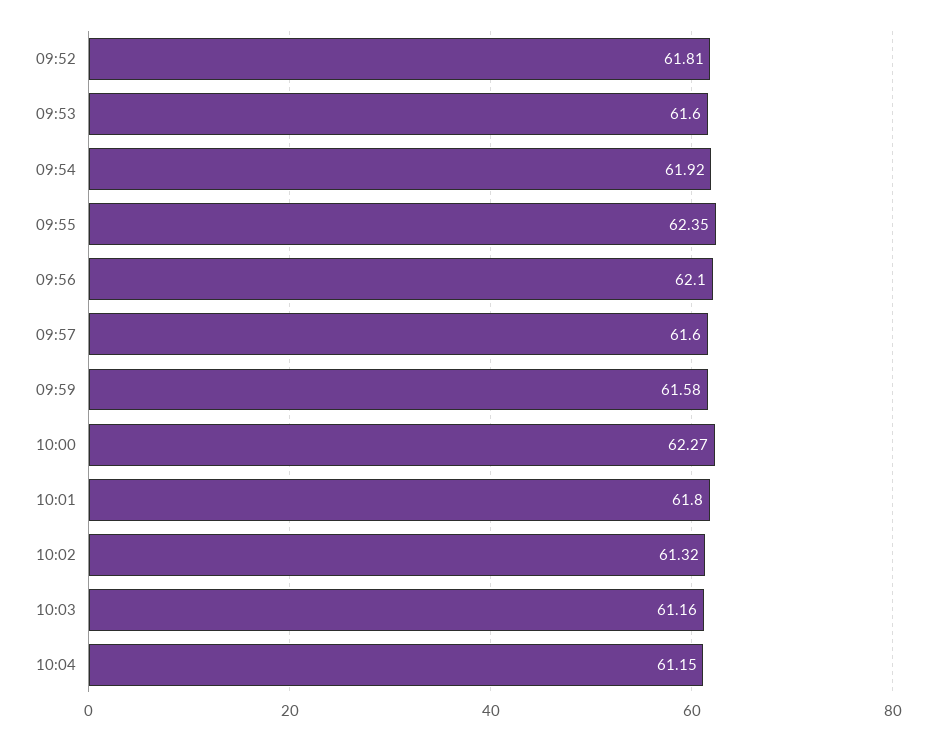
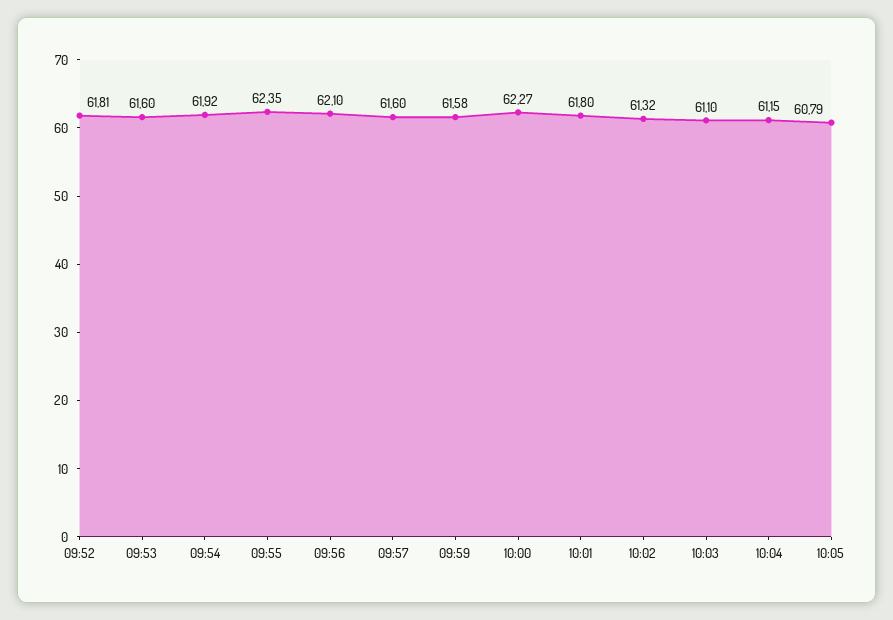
10:03: 61.16 -> 61.1
10:05: none -> 60.79

